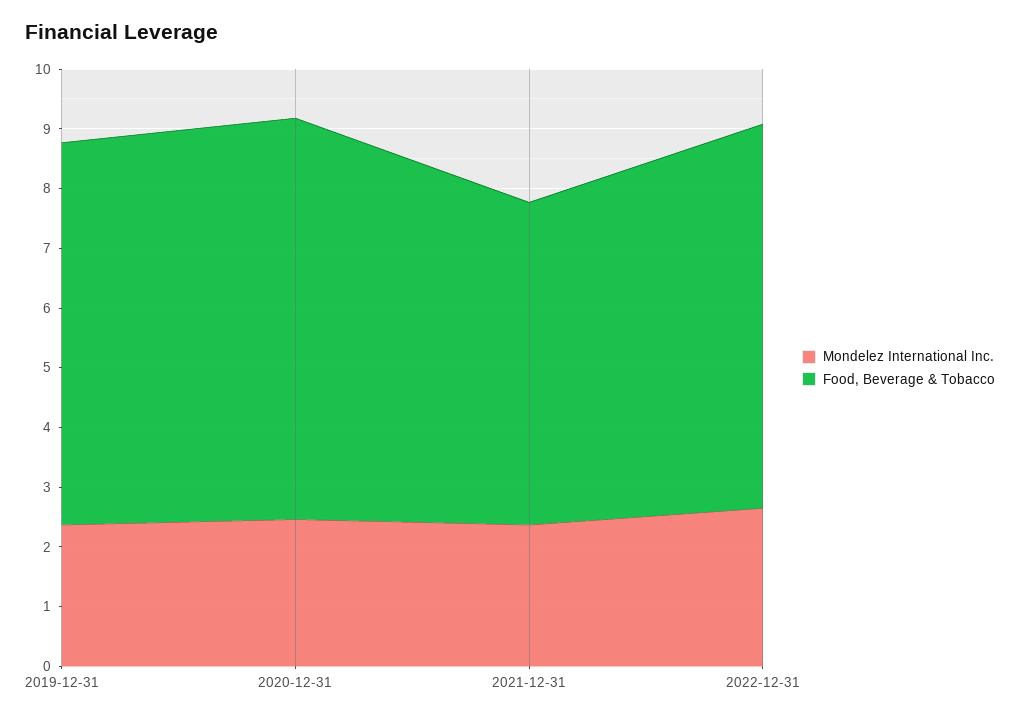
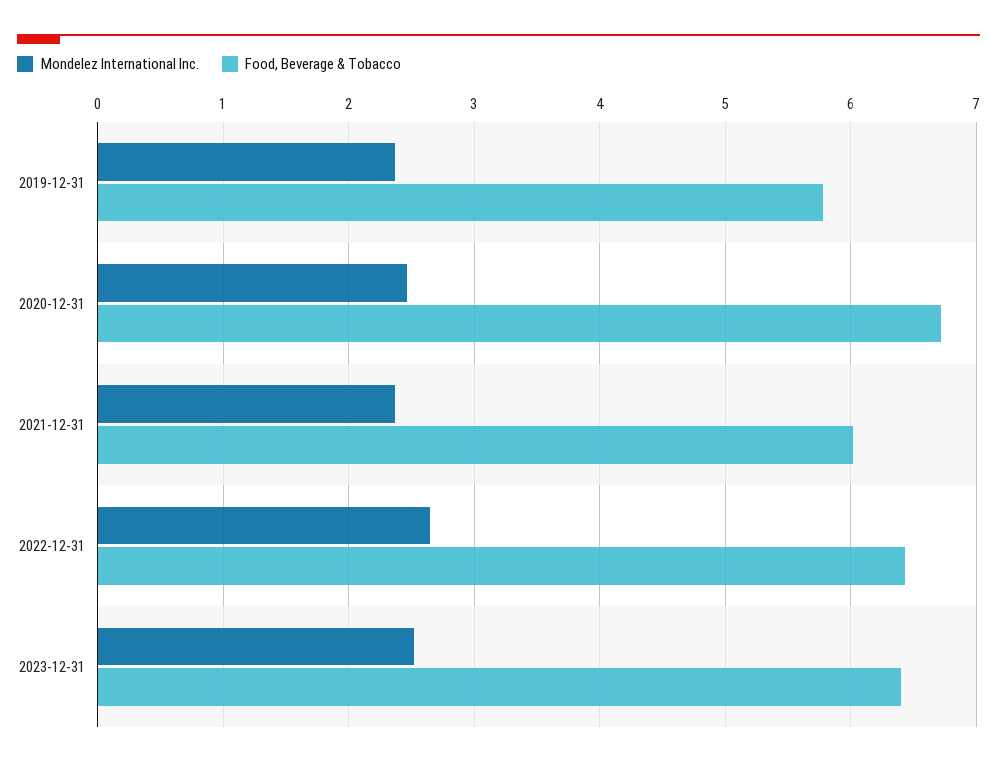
Food, Beverage & Tobacco, 2019-12-31: 6.4 -> 5.8
Food, Beverage & Tobacco, 2021-12-31: 5.4 -> 6
Mondelez International Inc., 2023-12-31: none -> 2.5
Food, Beverage & Tobacco, 2023-12-31: none -> 6.4

